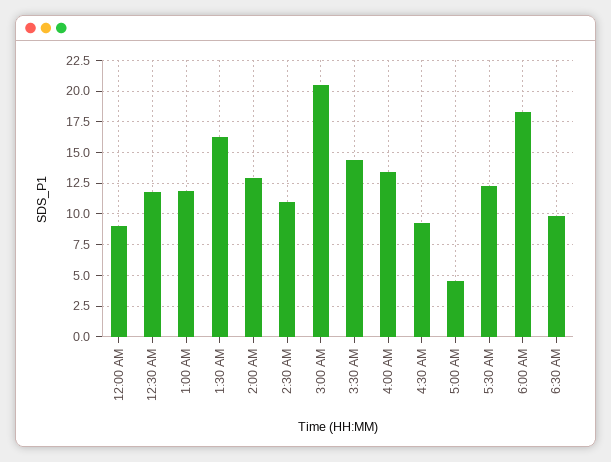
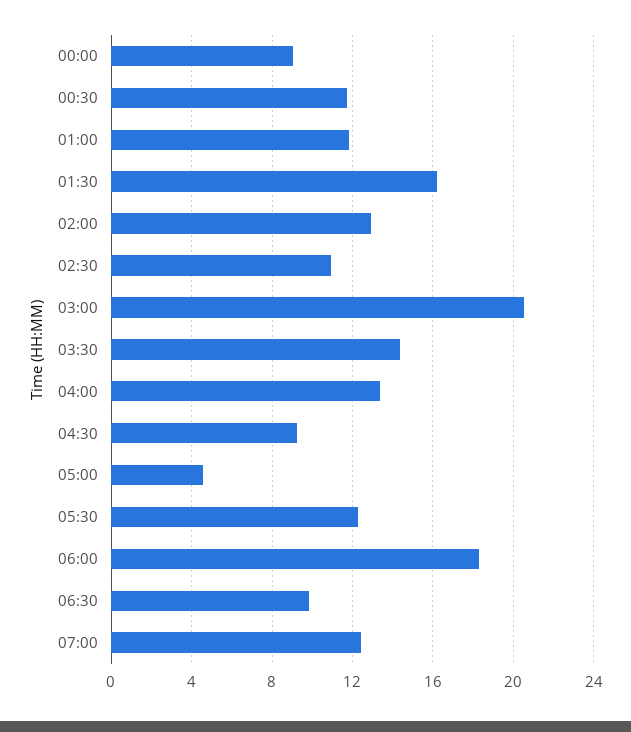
07:00: none -> 12.5

